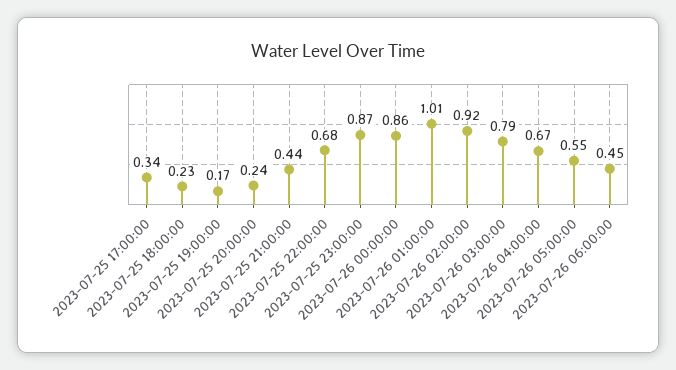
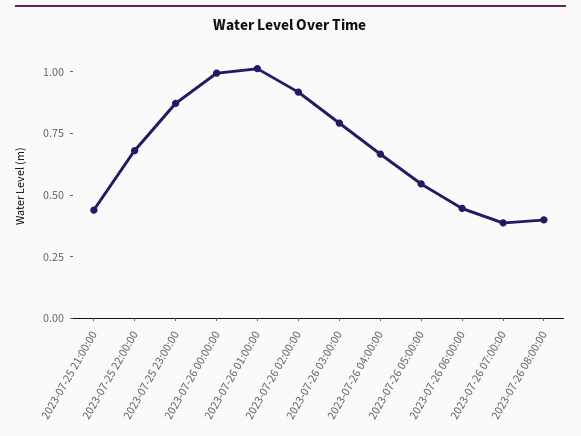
2023-07-25 17:00:00: 0.34 -> none
2023-07-25 18:00:00: 0.23 -> none
2023-07-25 19:00:00: 0.17 -> none
2023-07-25 20:00:00: 0.24 -> none
2023-07-26 00:00:00: 0.86 -> 1
2023-07-26 07:00:00: none -> 0.4
2023-07-26 08:00:00: none -> 0.4

